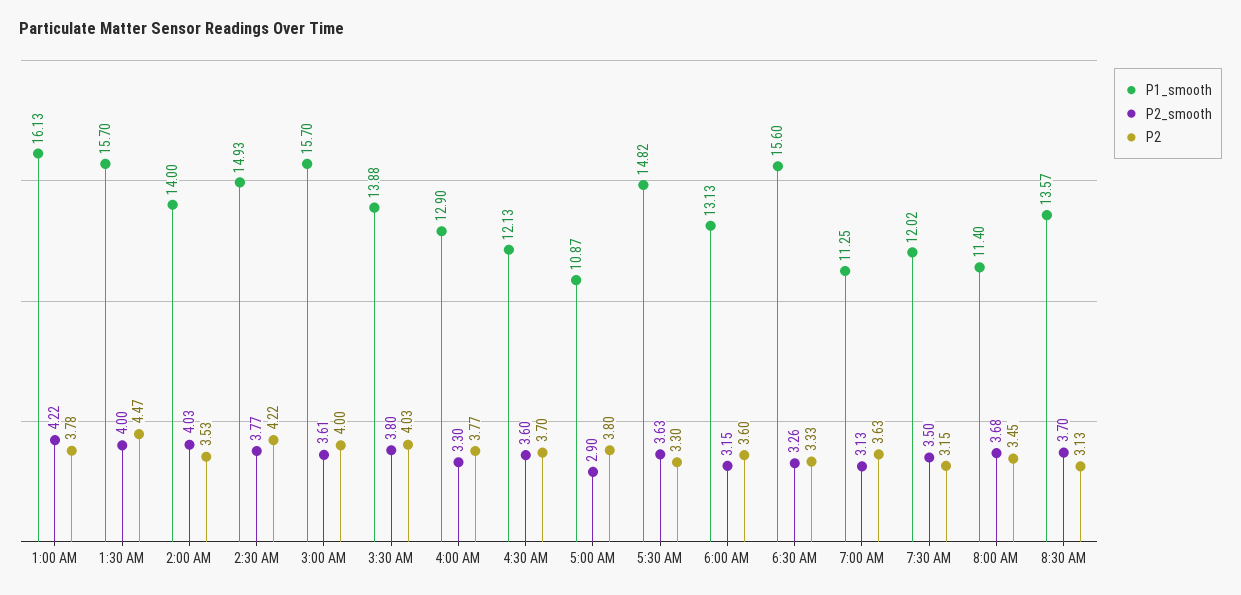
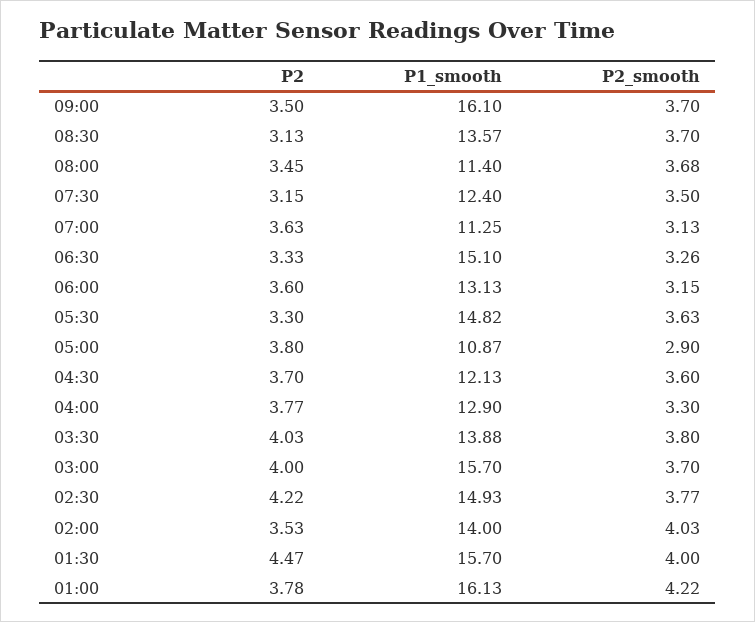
P2_smooth, 3:00 AM: 3.61 -> 3.7
P1_smooth, 6:30 AM: 15.6 -> 15.1
P1_smooth, 7:30 AM: 12.02 -> 12.4
P2, 09:00: none -> 3.5
P1_smooth, 09:00: none -> 16.1
P2_smooth, 09:00: none -> 3.7

